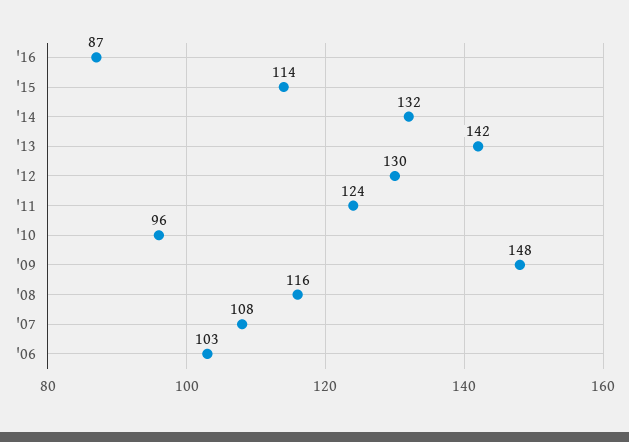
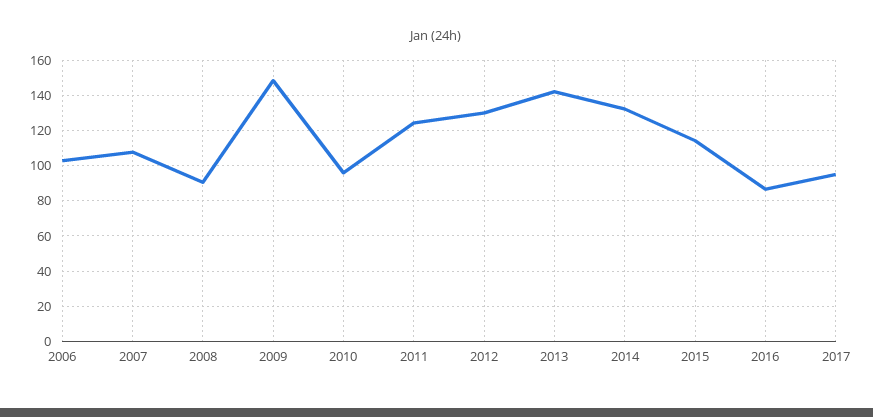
'08: 116 -> 90
2017: none -> 95

